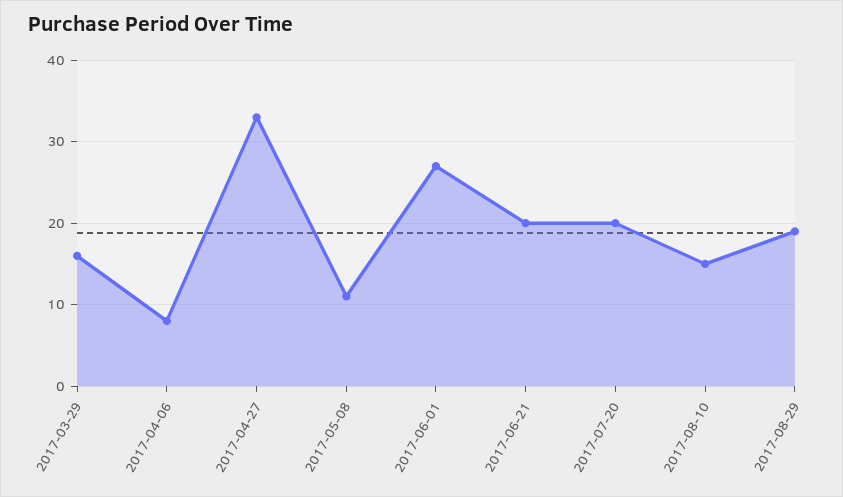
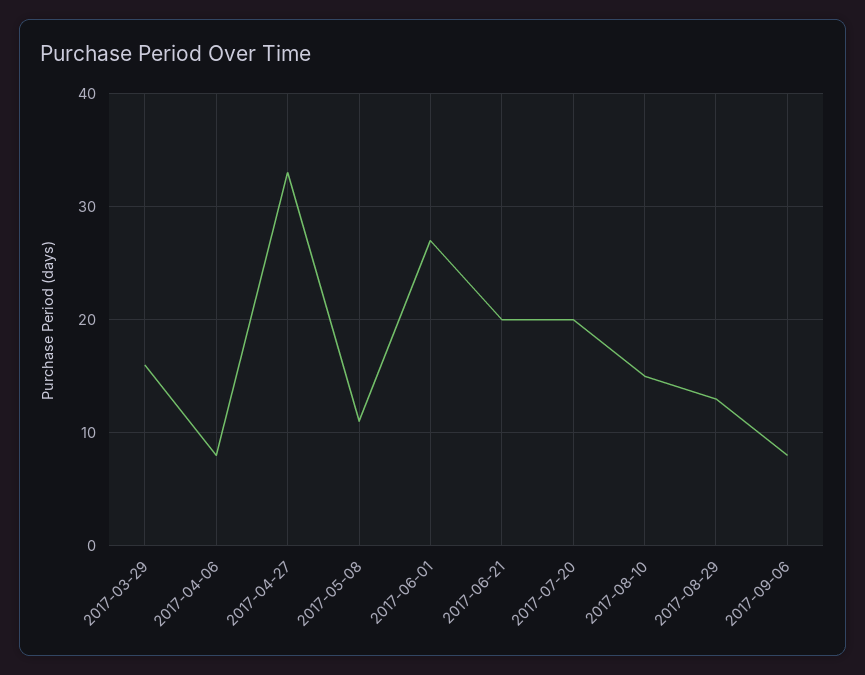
2017-08-29: 19 -> 13
2017-09-06: none -> 8

